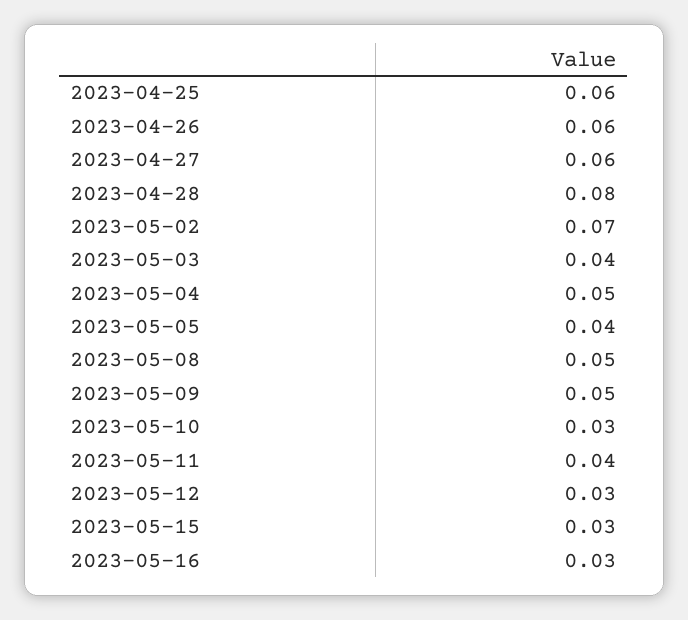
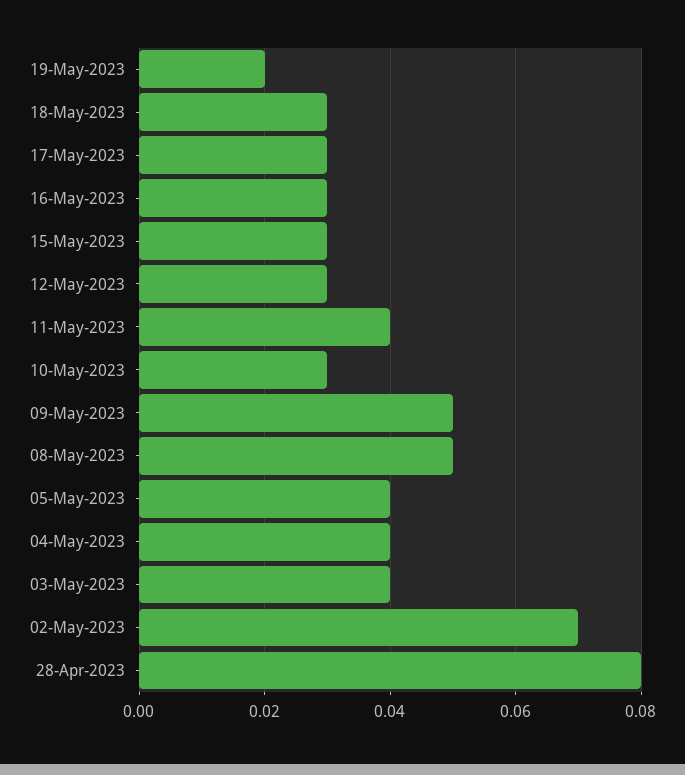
2023-04-25: 0.06 -> none
2023-04-26: 0.06 -> none
2023-04-27: 0.06 -> none
2023-05-04: 0.05 -> 0.04
19-May-2023: none -> 0.02
18-May-2023: none -> 0.03
17-May-2023: none -> 0.03

